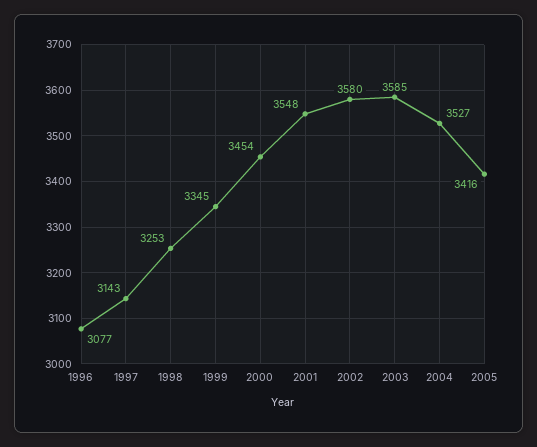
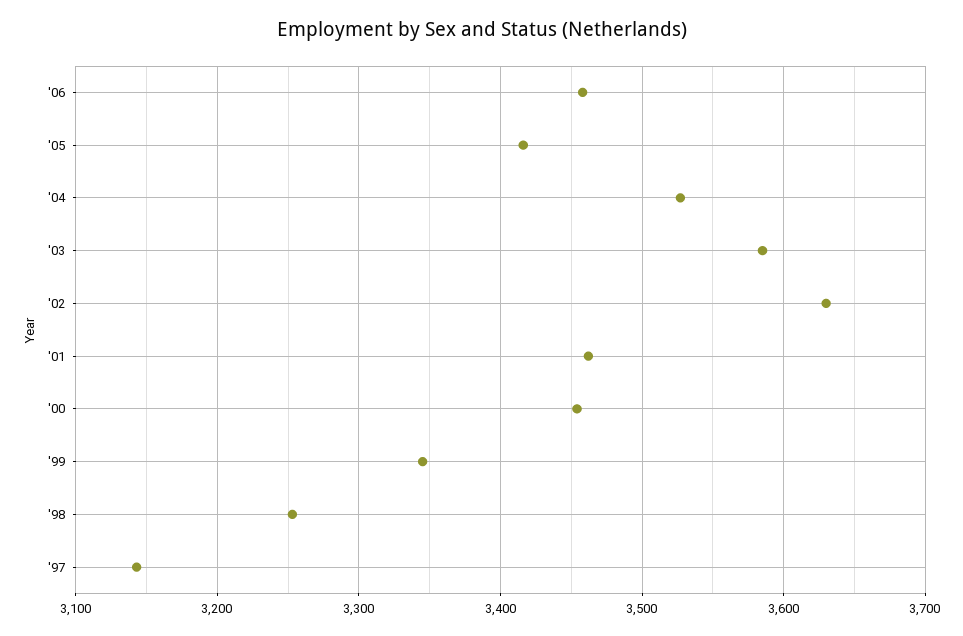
1996: 3077 -> none
2001: 3548 -> 3460
2002: 3580 -> 3630
'06: none -> 3460

